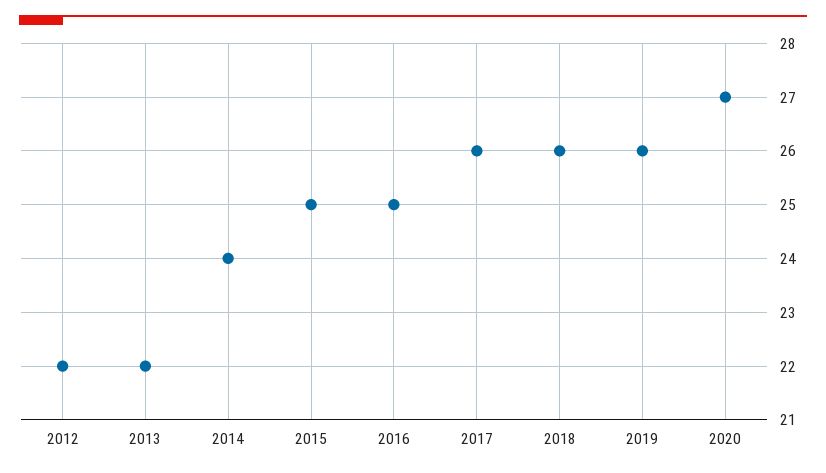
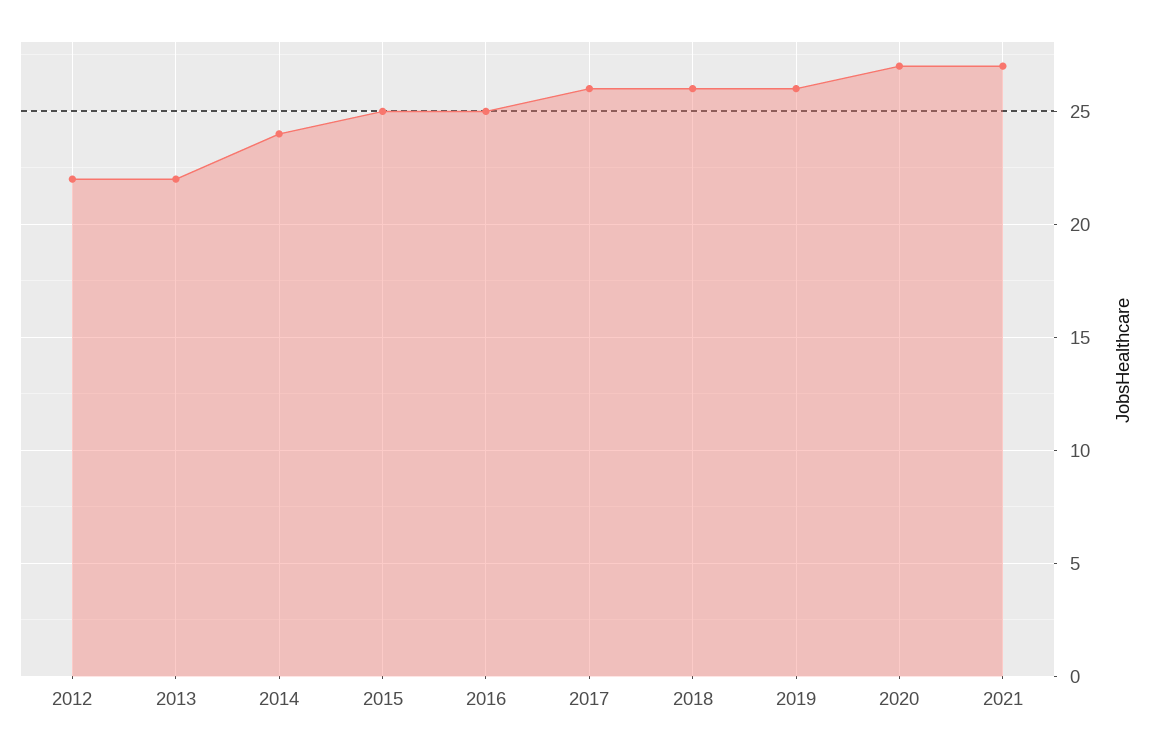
2021: none -> 27

